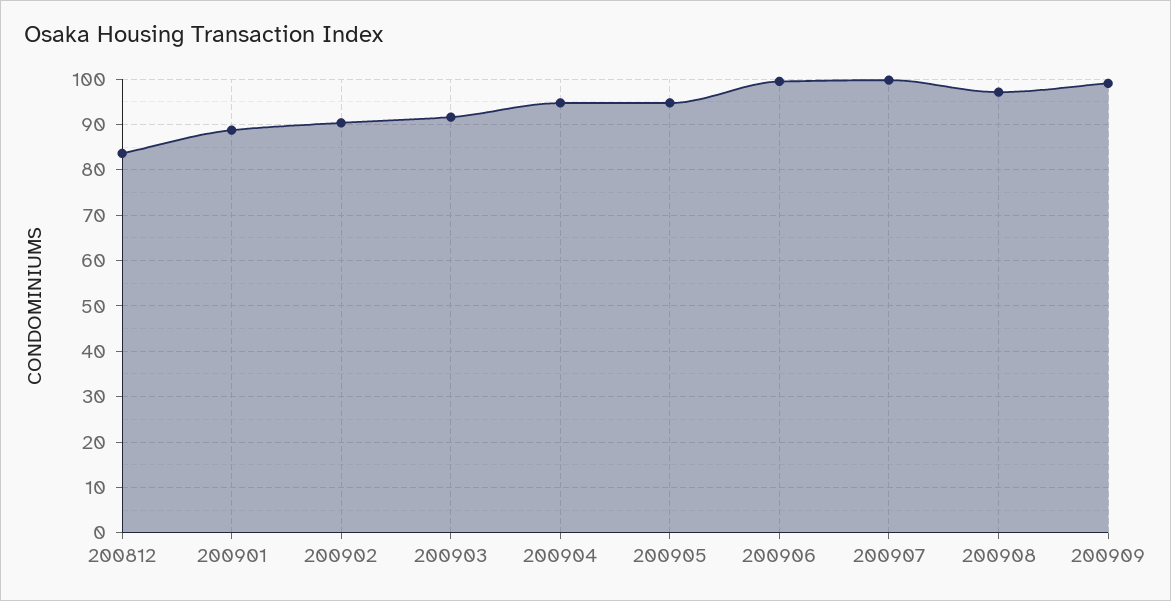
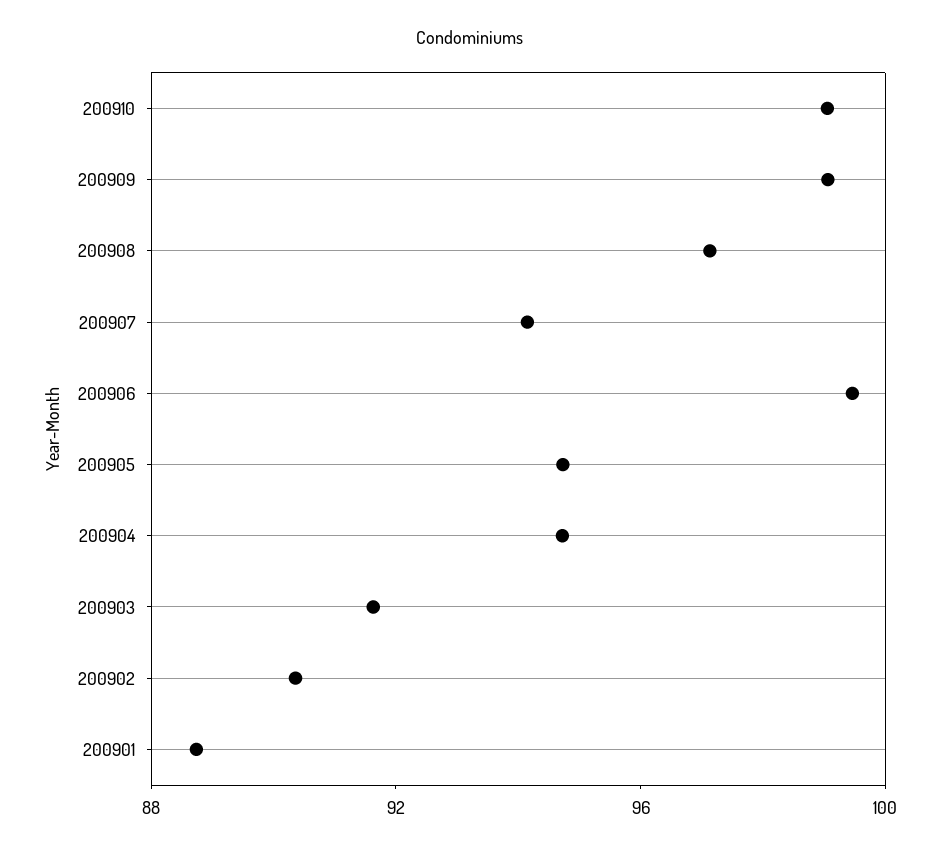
200812: 84 -> none
200907: 100 -> 94
200910: none -> 99

